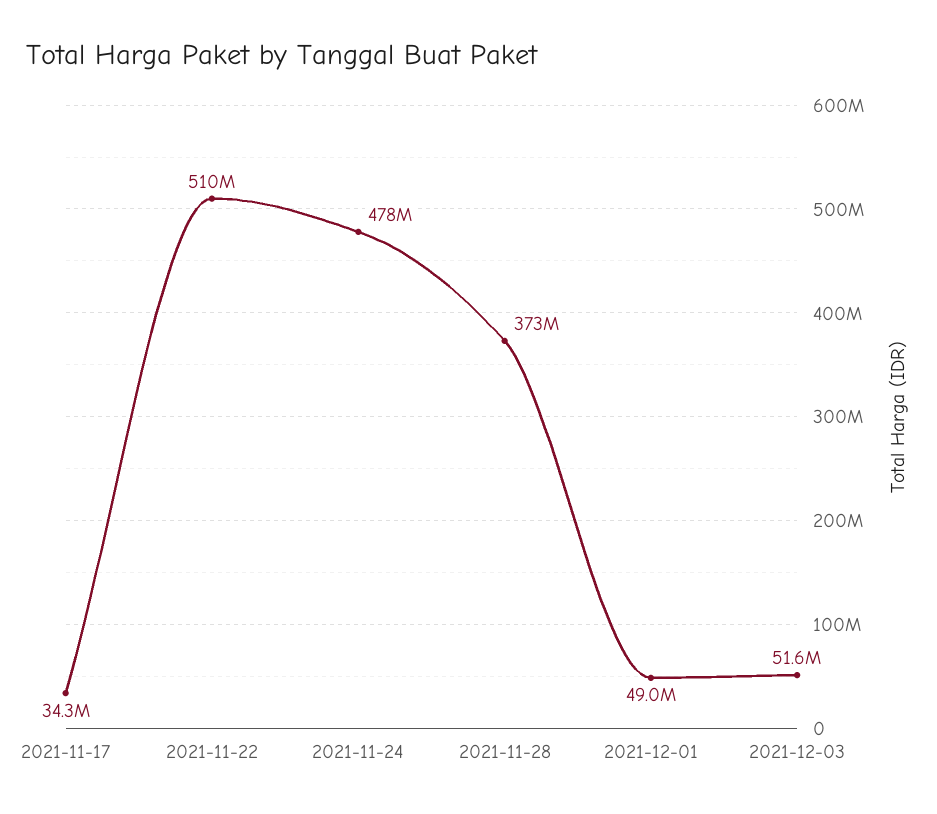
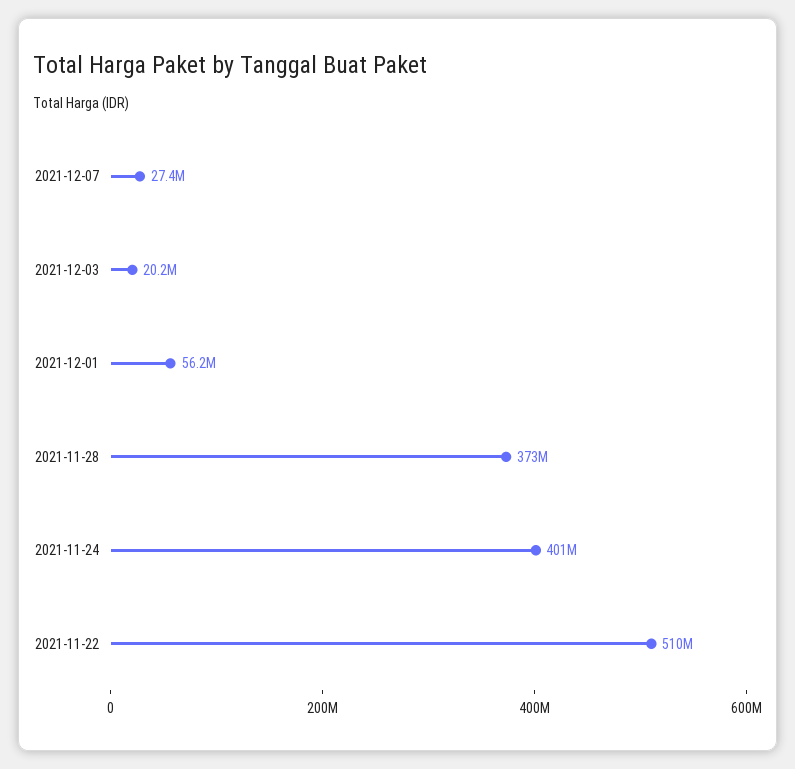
2021-11-17: 34300000 -> none
2021-11-24: 478000000 -> 401000000
2021-12-01: 49000000 -> 56200000
2021-12-03: 51600000 -> 20200000
2021-12-07: none -> 27400000

